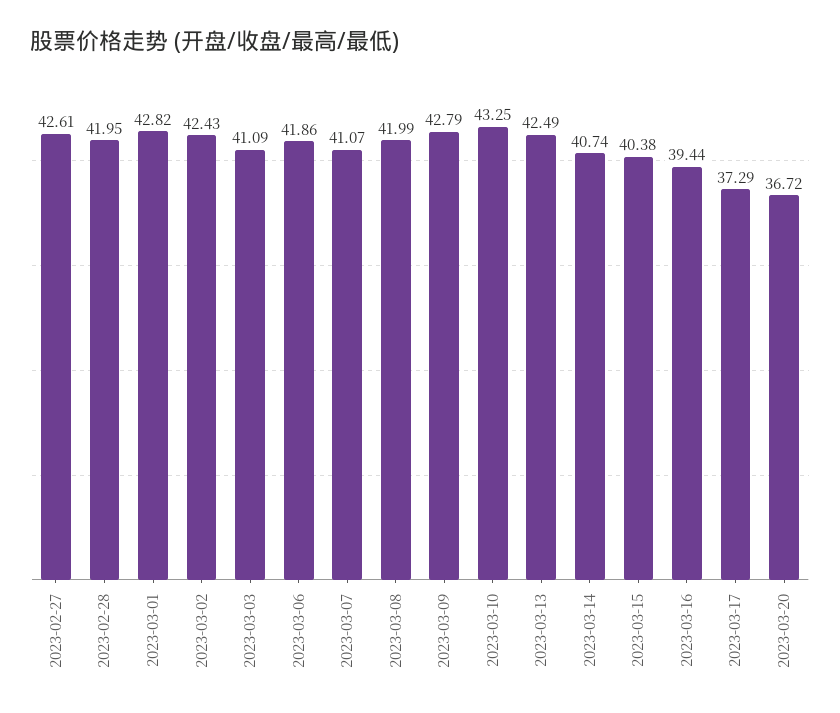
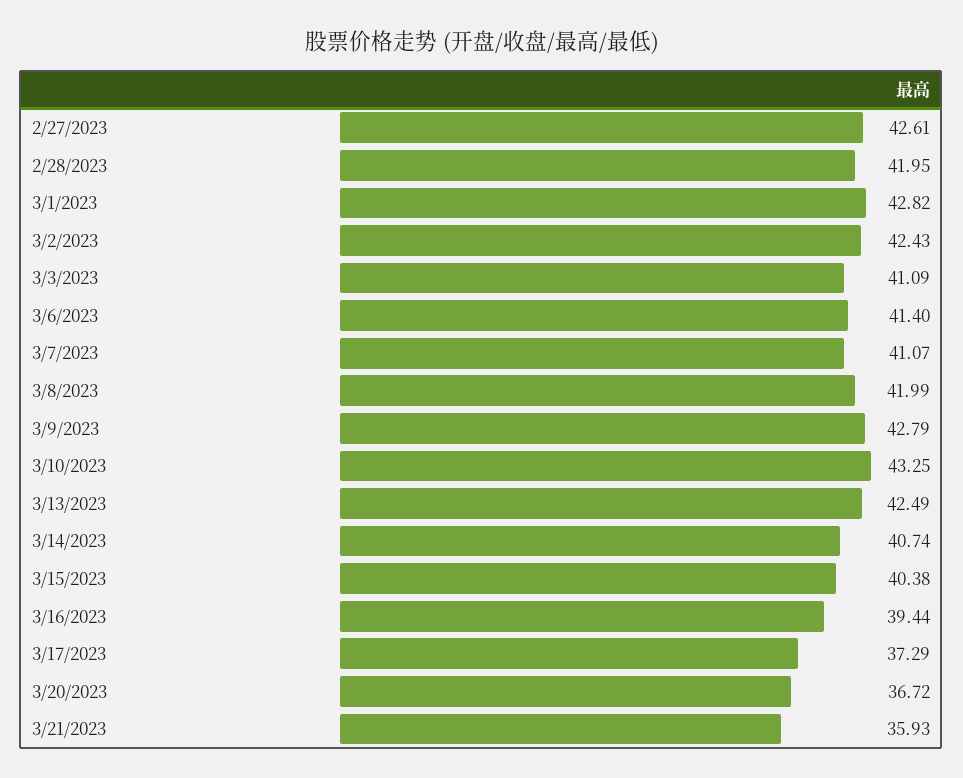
2023-03-06: 41.86 -> 41.4
3/21/2023: none -> 35.93

